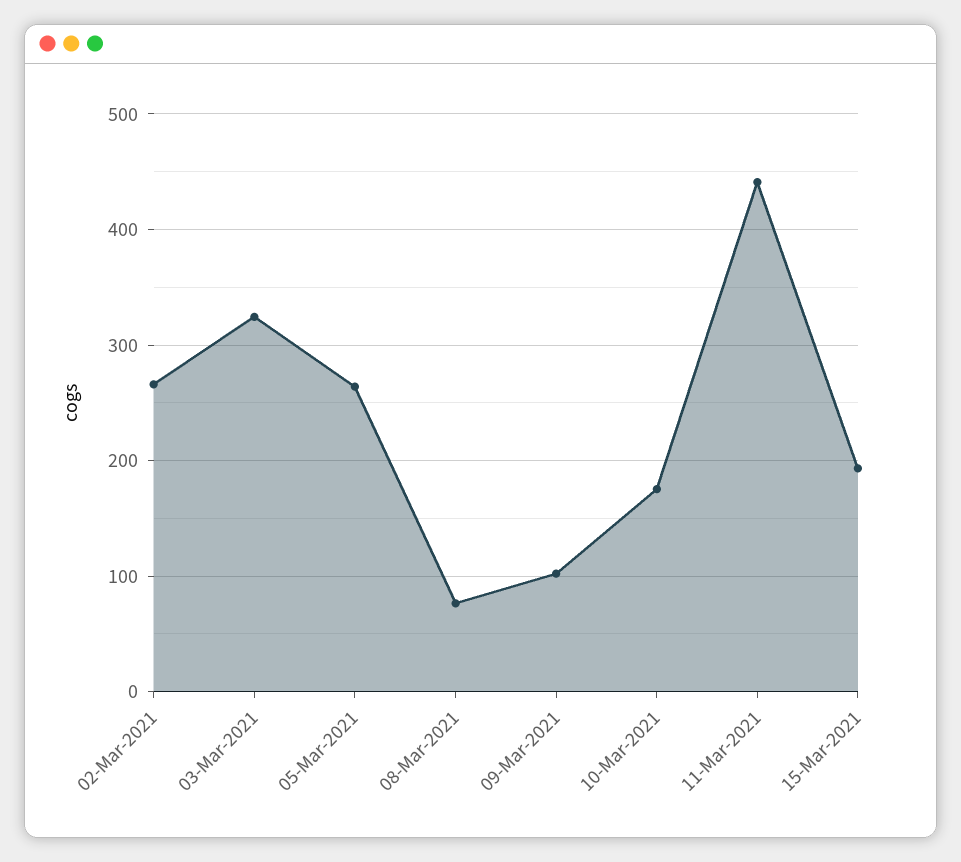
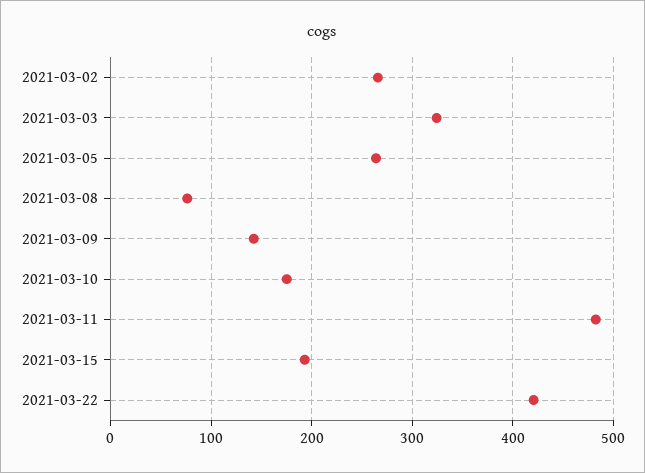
09-Mar-2021: 100 -> 140
11-Mar-2021: 440 -> 480
2021-03-22: none -> 420

